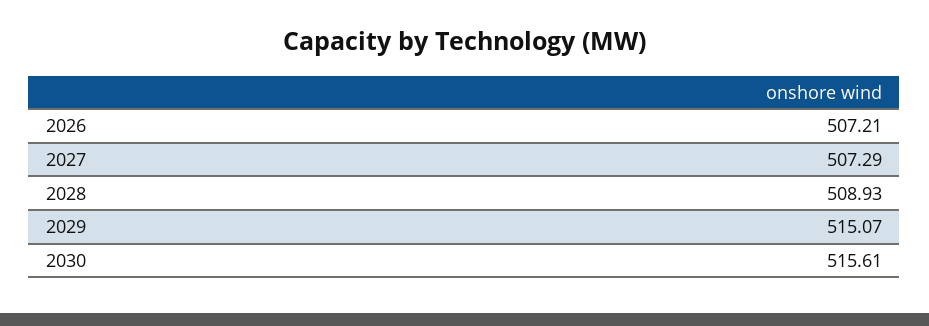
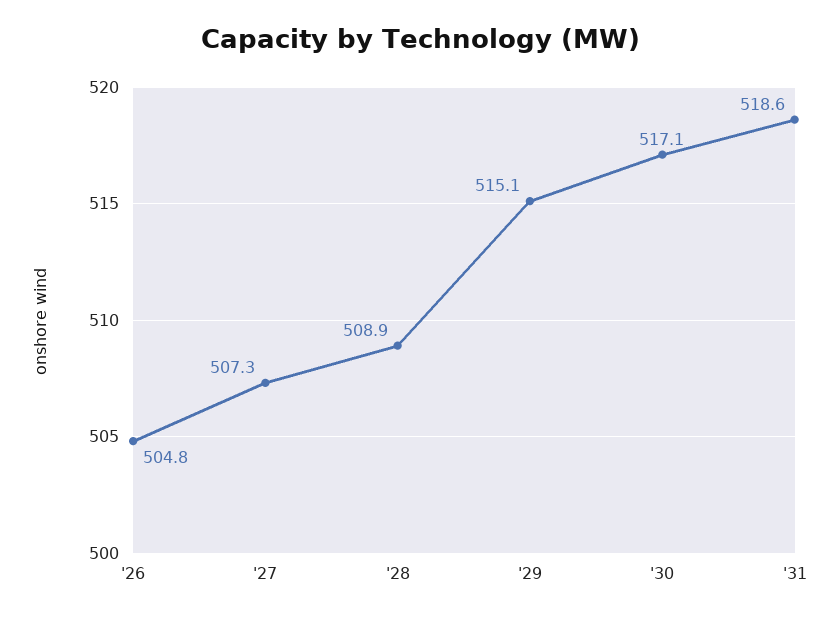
2026: 507.21 -> 504.8
2030: 515.61 -> 517.1
'31: none -> 518.6

